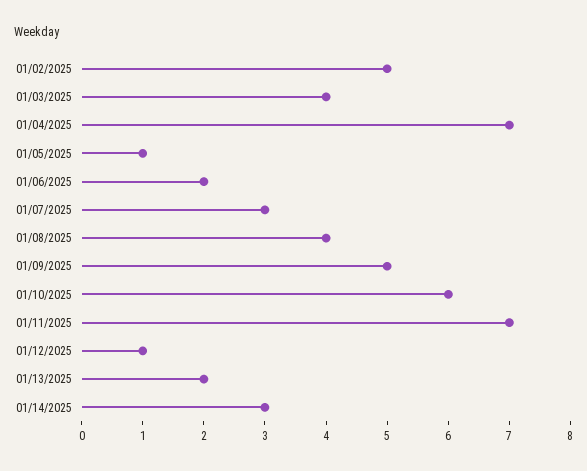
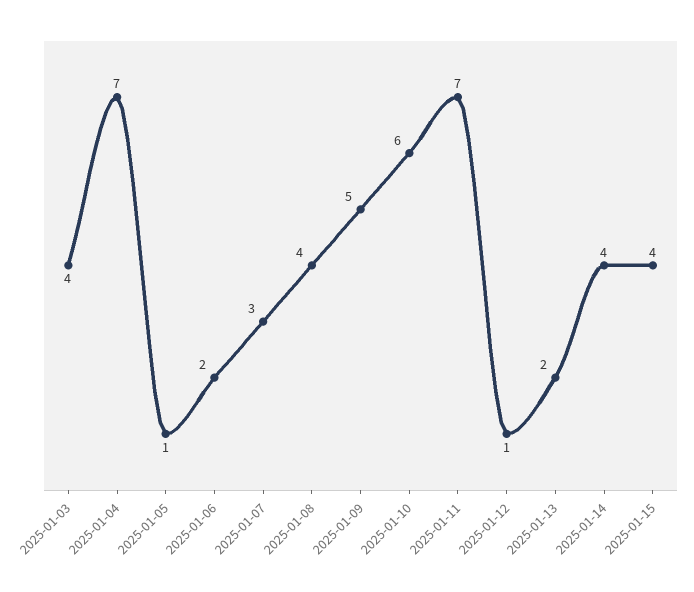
01/02/2025: 5 -> none
01/14/2025: 3 -> 4
2025-01-15: none -> 4

